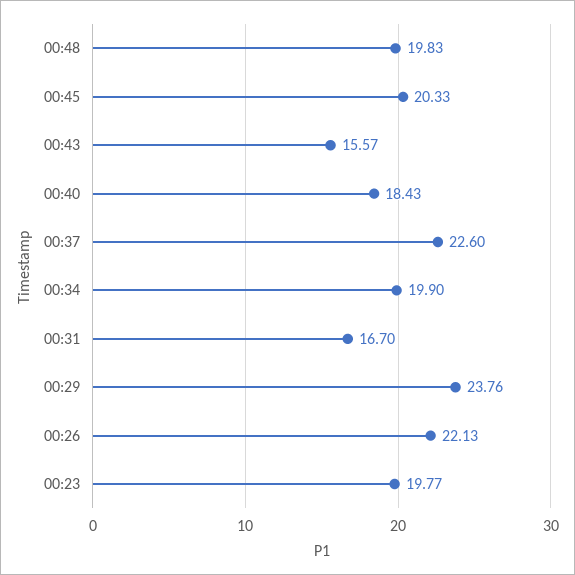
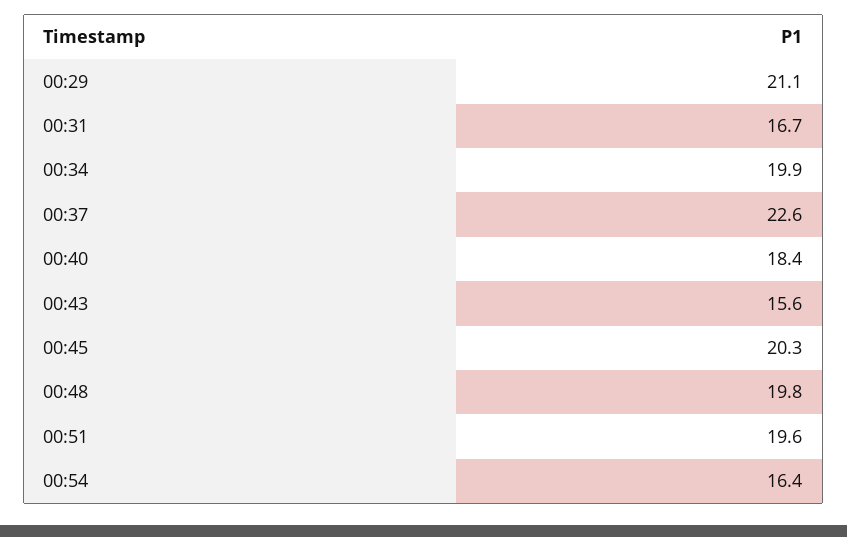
00:29: 23.76 -> 21.1
00:26: 22.13 -> none
00:23: 19.77 -> none
00:51: none -> 19.6
00:54: none -> 16.4

